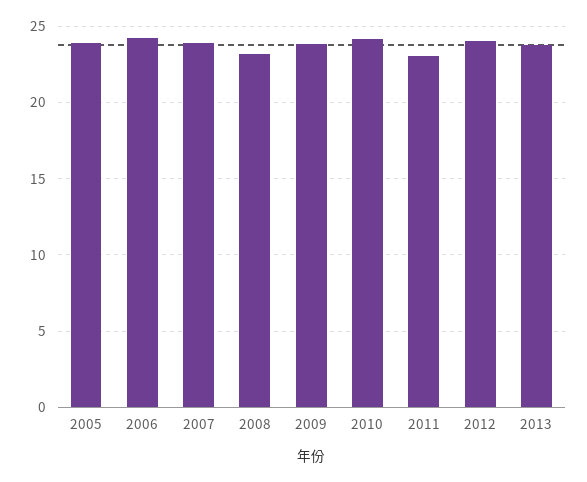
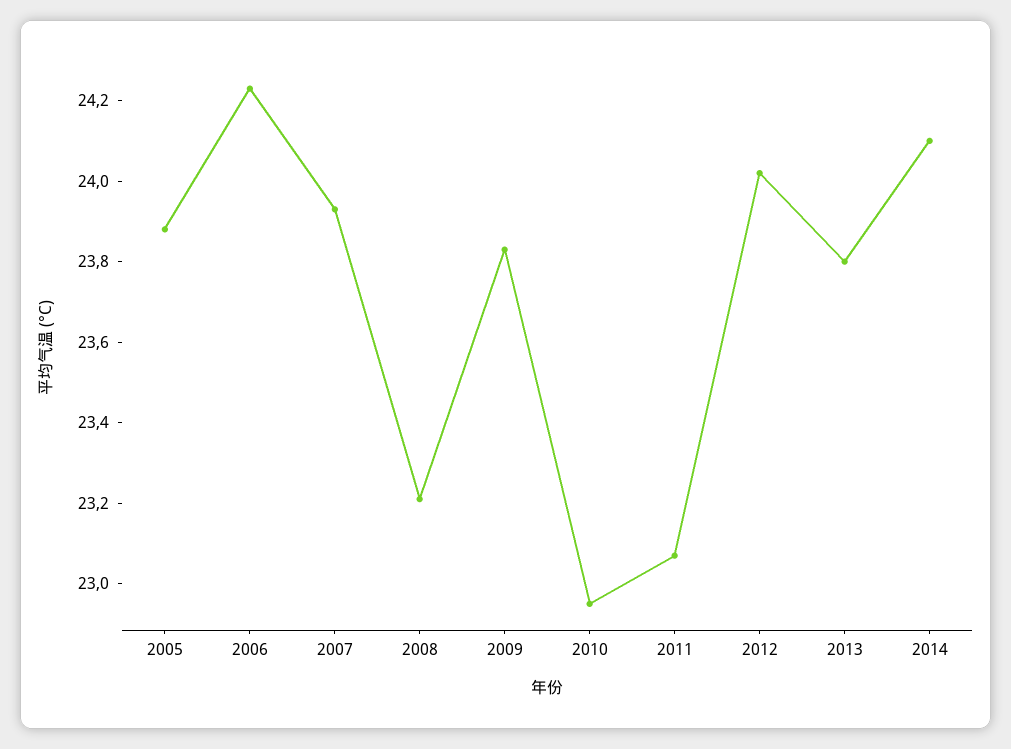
2010: 24 -> 22.95
2014: none -> 24.1

